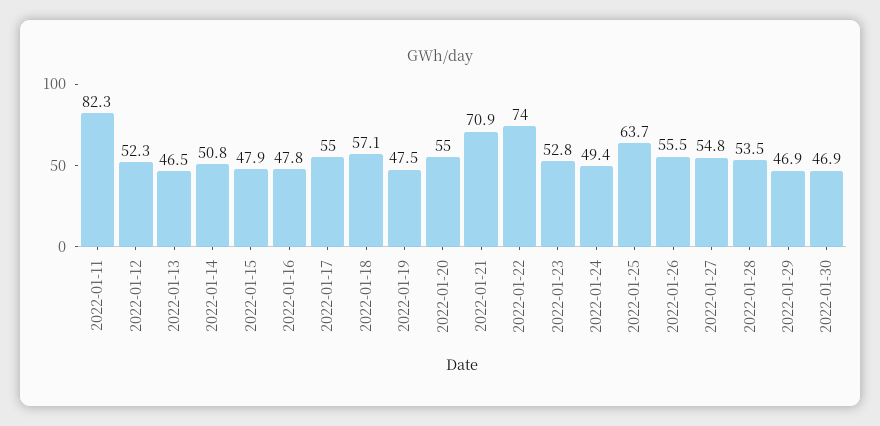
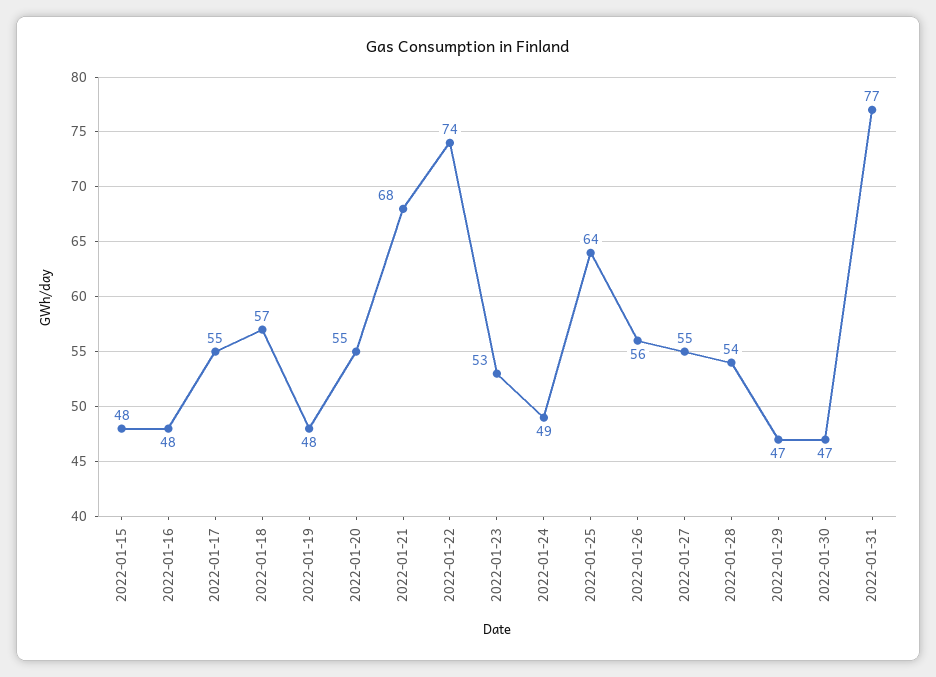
2022-01-11: 82.3 -> none
2022-01-12: 52.3 -> none
2022-01-13: 46.5 -> none
2022-01-14: 50.8 -> none
2022-01-21: 70.9 -> 68
2022-01-31: none -> 77

